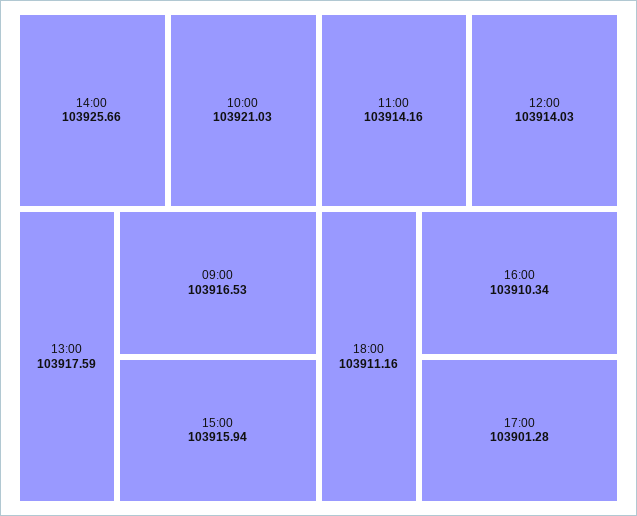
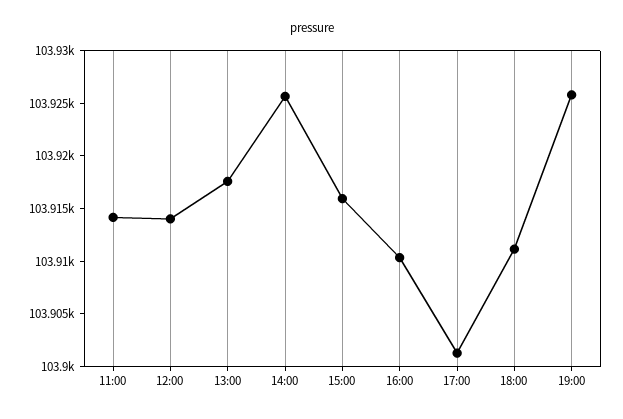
10:00: 103921.03 -> none
09:00: 103916.53 -> none
19:00: none -> 103926

